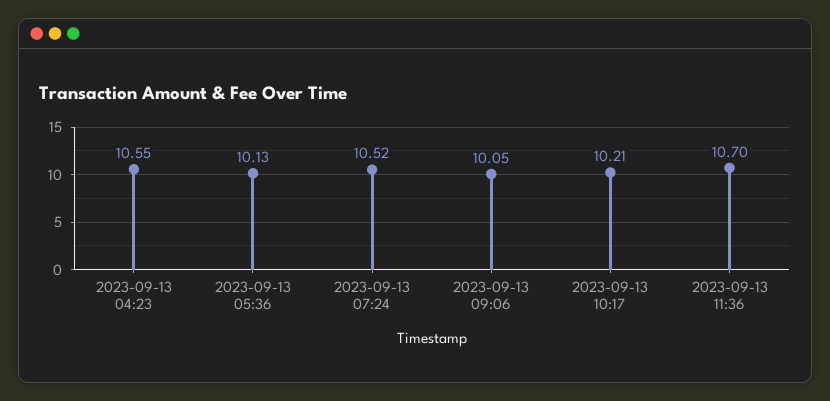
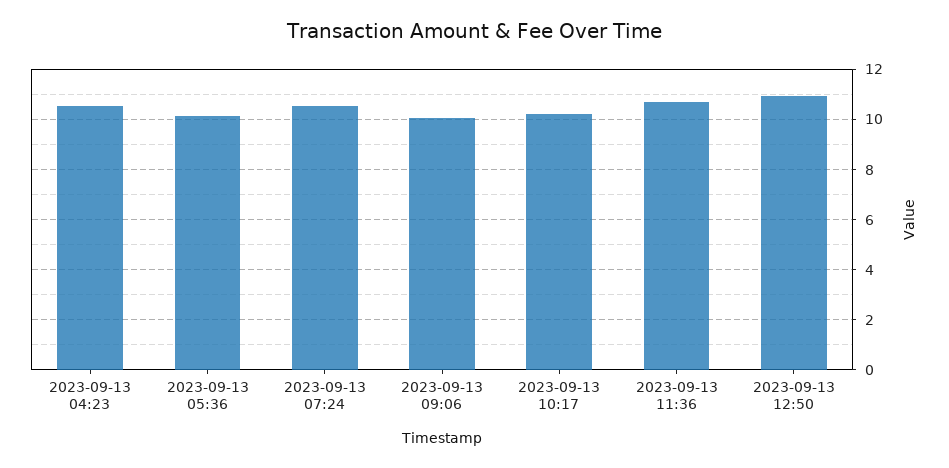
2023-09-13 12:50: none -> 11

